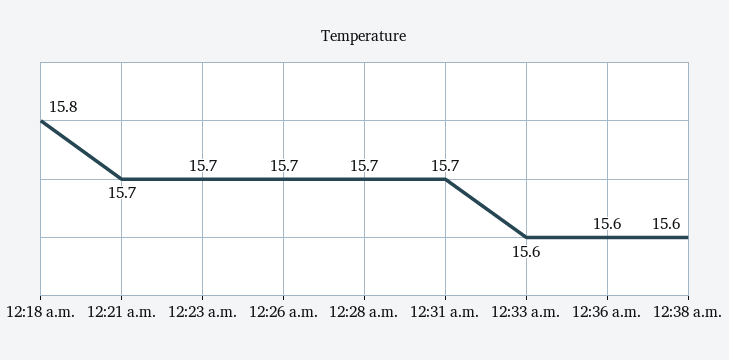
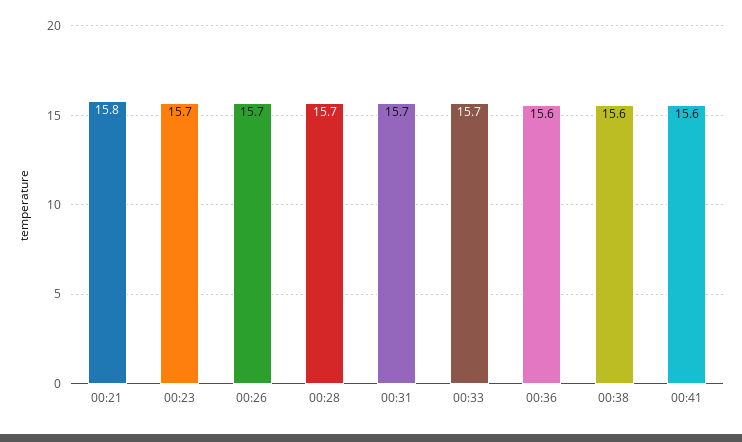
12:18 a.m.: 15.8 -> none
12:21 a.m.: 15.7 -> 15.8
12:33 a.m.: 15.6 -> 15.7
00:41: none -> 15.6

